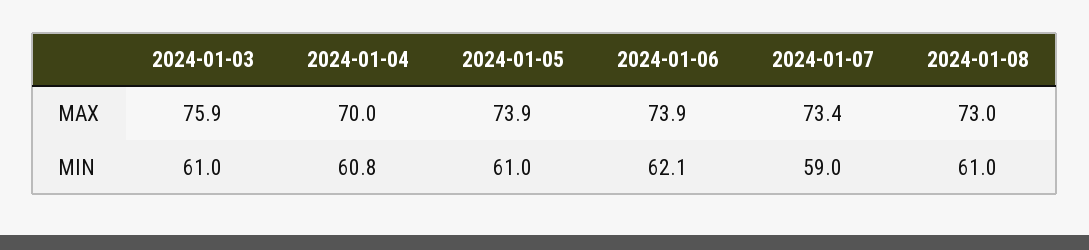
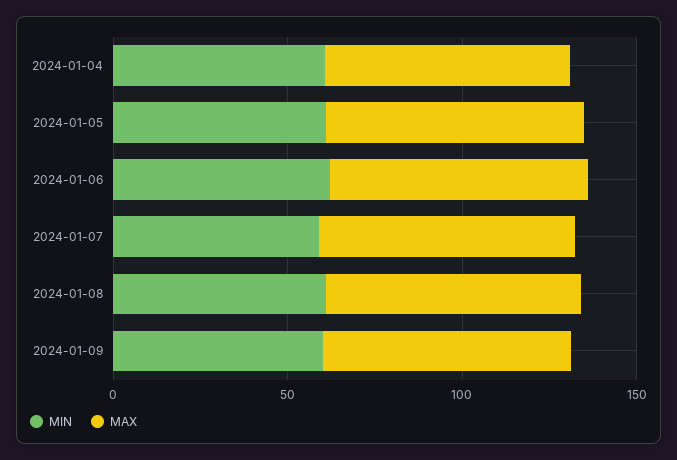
MAX, 2024-01-03: 75.9 -> none
MIN, 2024-01-03: 61 -> none
MIN, 2024-01-09: none -> 60
MAX, 2024-01-09: none -> 70

